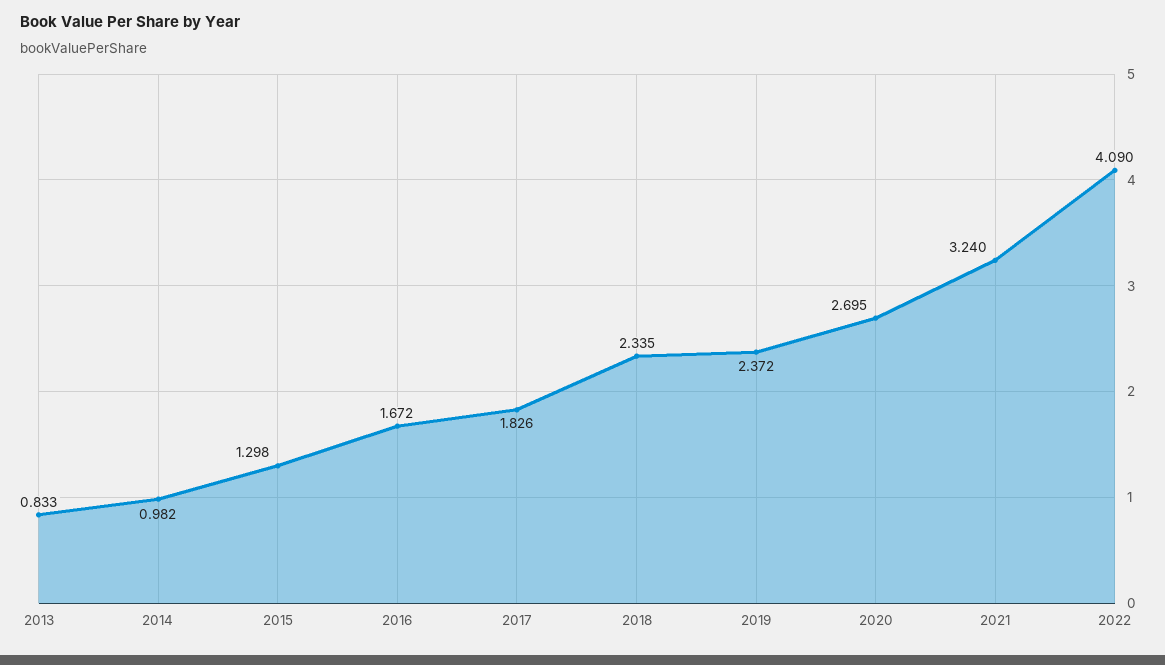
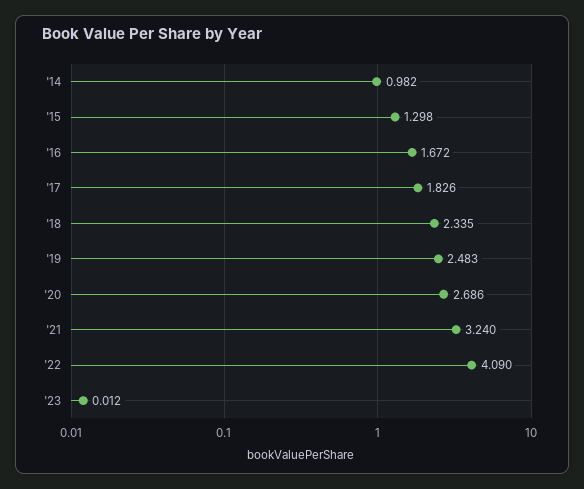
2013: 0.833 -> none
2019: 2.372 -> 2.483
2020: 2.695 -> 2.686
'23: none -> 0.012

